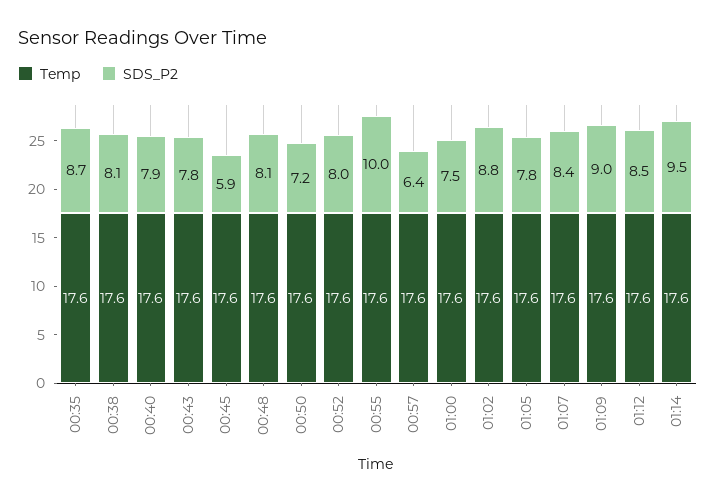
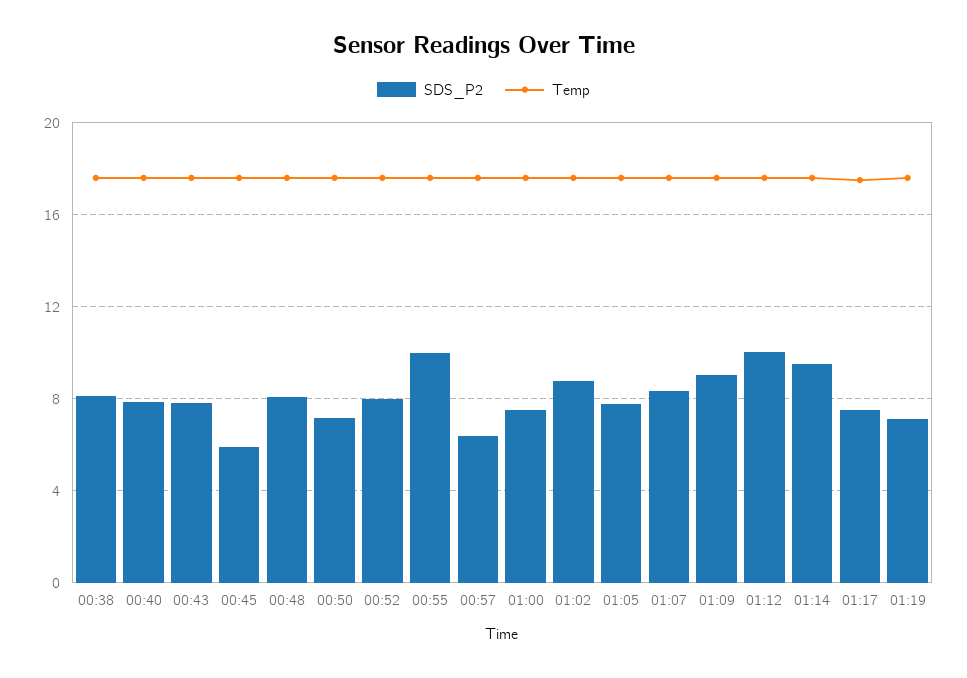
Temp, 00:35: 17.6 -> none
SDS_P2, 00:35: 8.7 -> none
SDS_P2, 01:12: 8.5 -> 10
SDS_P2, 01:17: none -> 7.5
Temp, 01:17: none -> 17.5
SDS_P2, 01:19: none -> 7
Temp, 01:19: none -> 17.5

